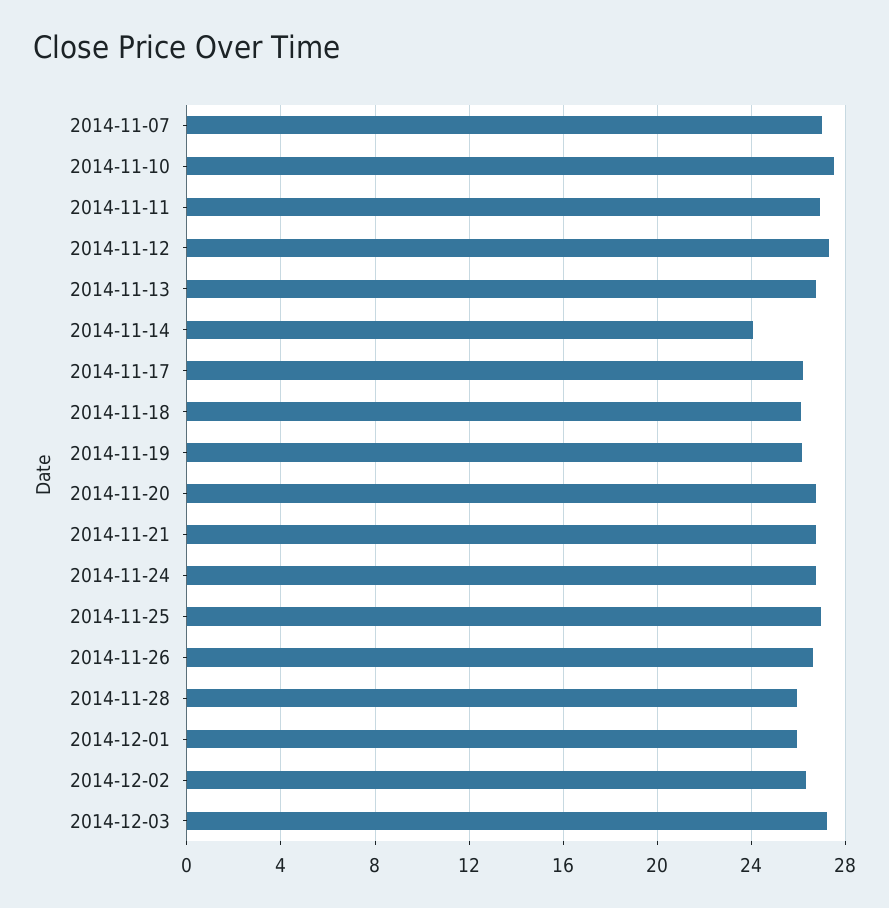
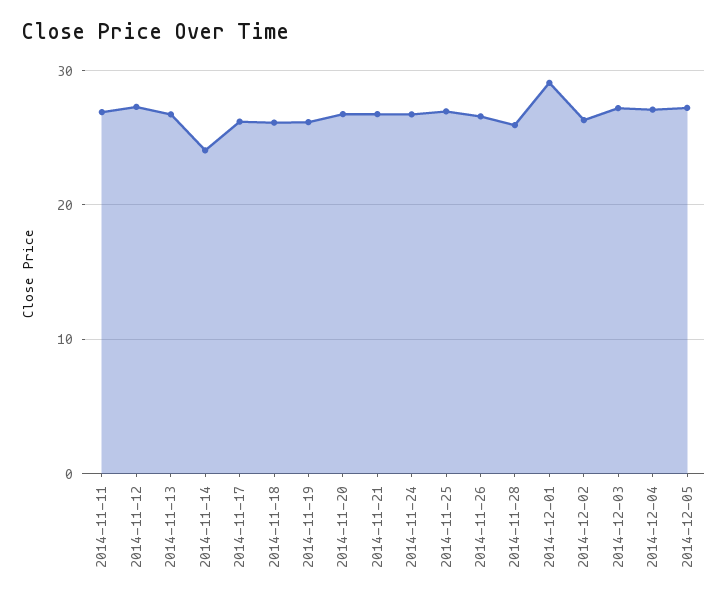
2014-11-07: 27 -> none
2014-11-10: 27.5 -> none
2014-12-01: 26 -> 29
2014-12-04: none -> 27
2014-12-05: none -> 27

